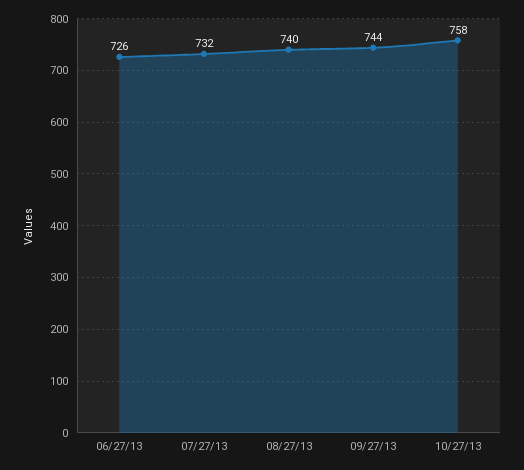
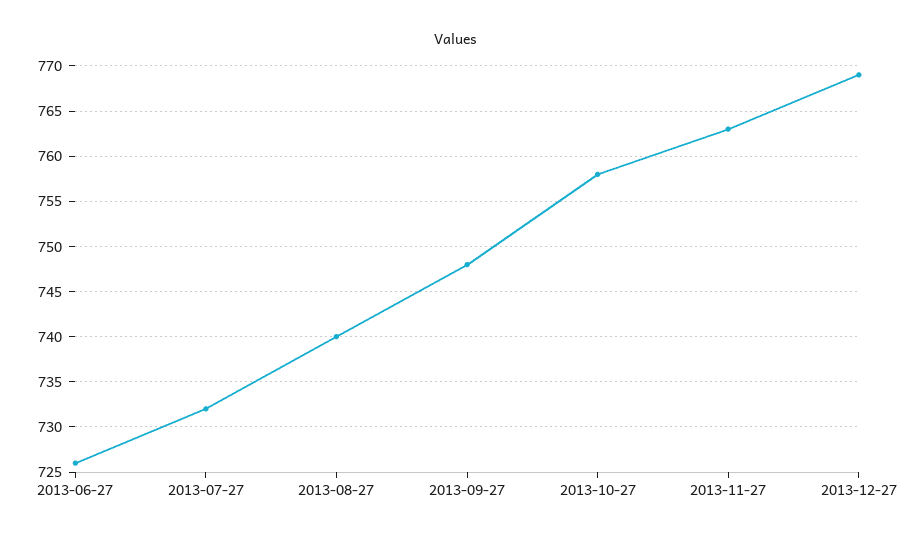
09/27/13: 744 -> 748
2013-11-27: none -> 763
2013-12-27: none -> 769

